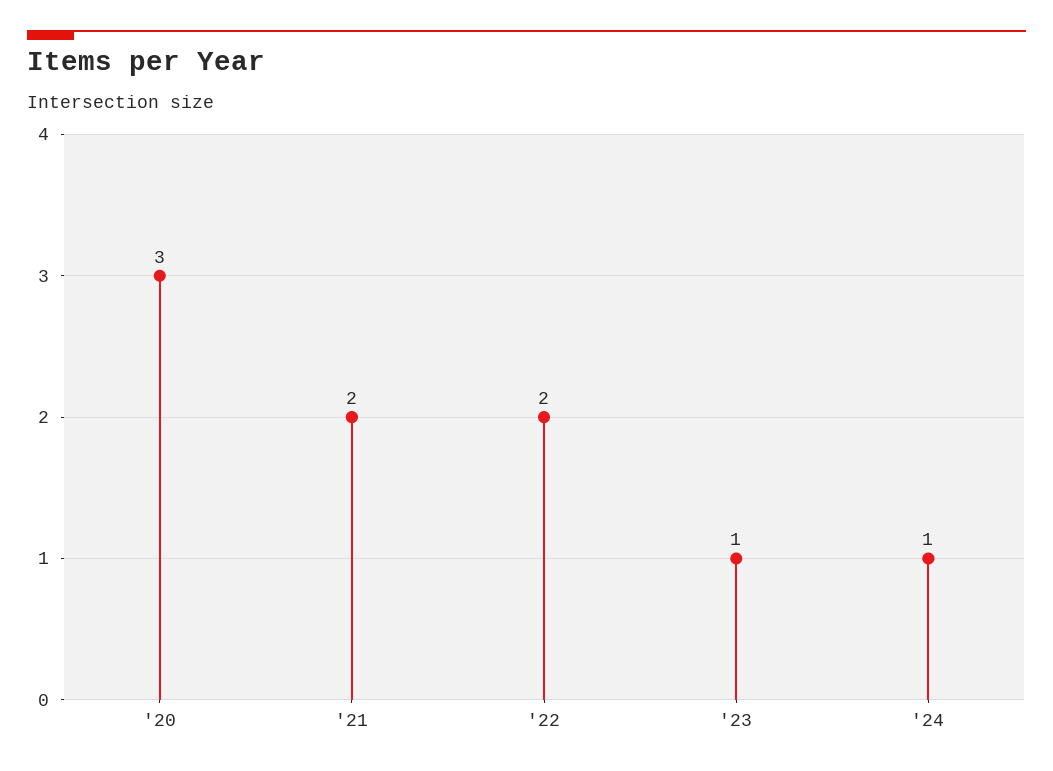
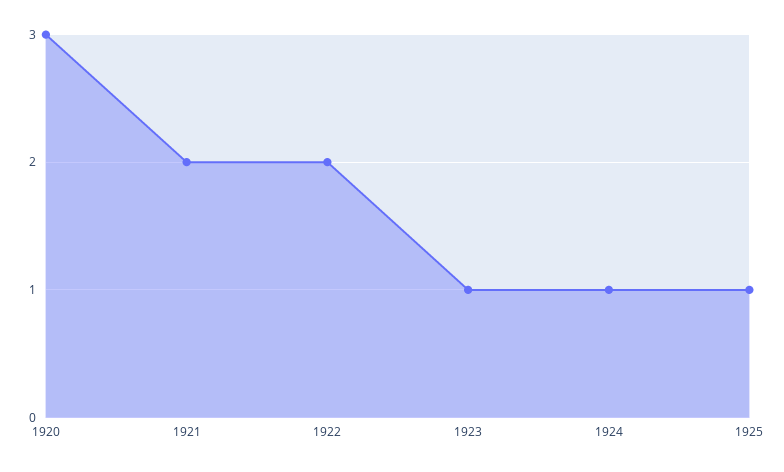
1925: none -> 1

